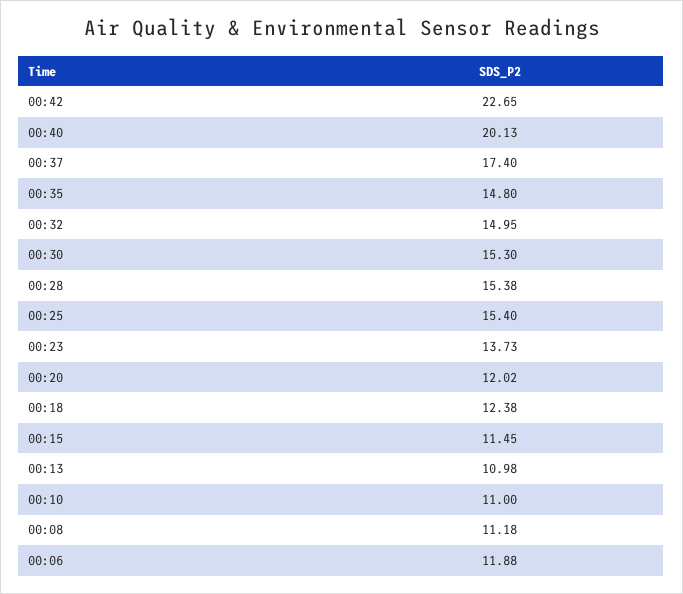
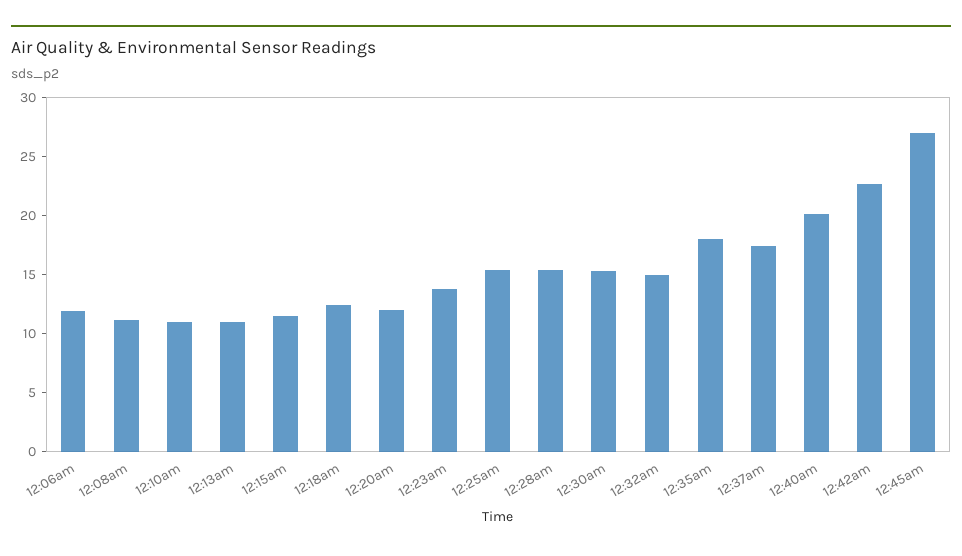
00:35: 14.8 -> 18
12:45am: none -> 27

